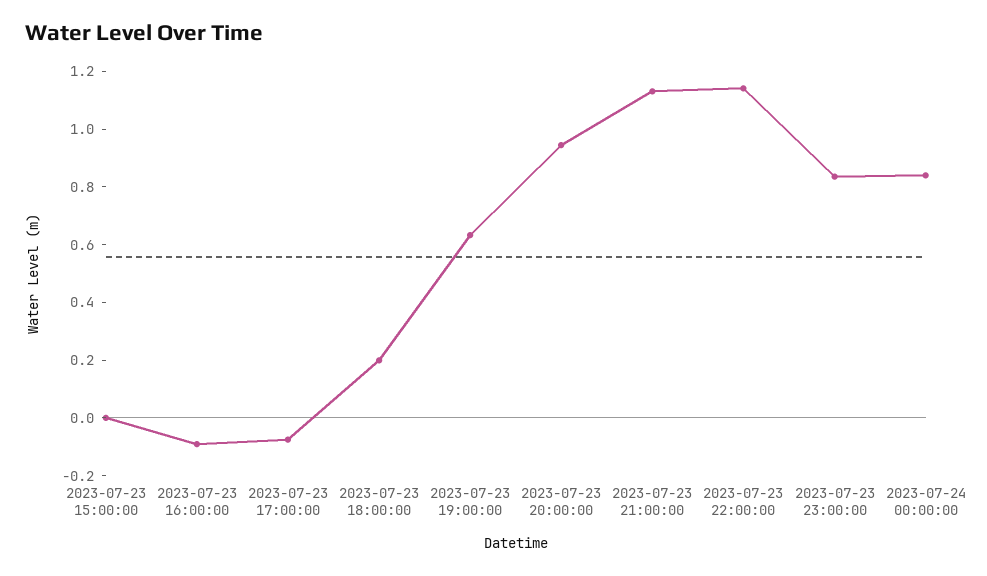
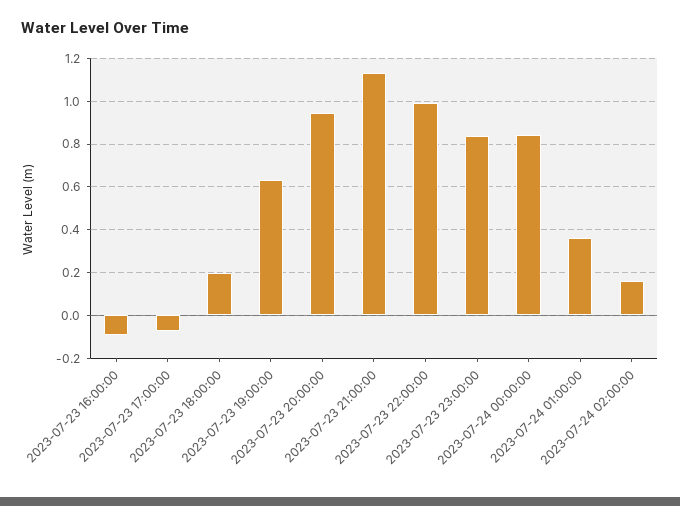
2023-07-23 15:00:00: 0 -> none
2023-07-23 22:00:00: 1.15 -> 1
2023-07-24 01:00:00: none -> 0.35
2023-07-24 02:00:00: none -> 0.15

